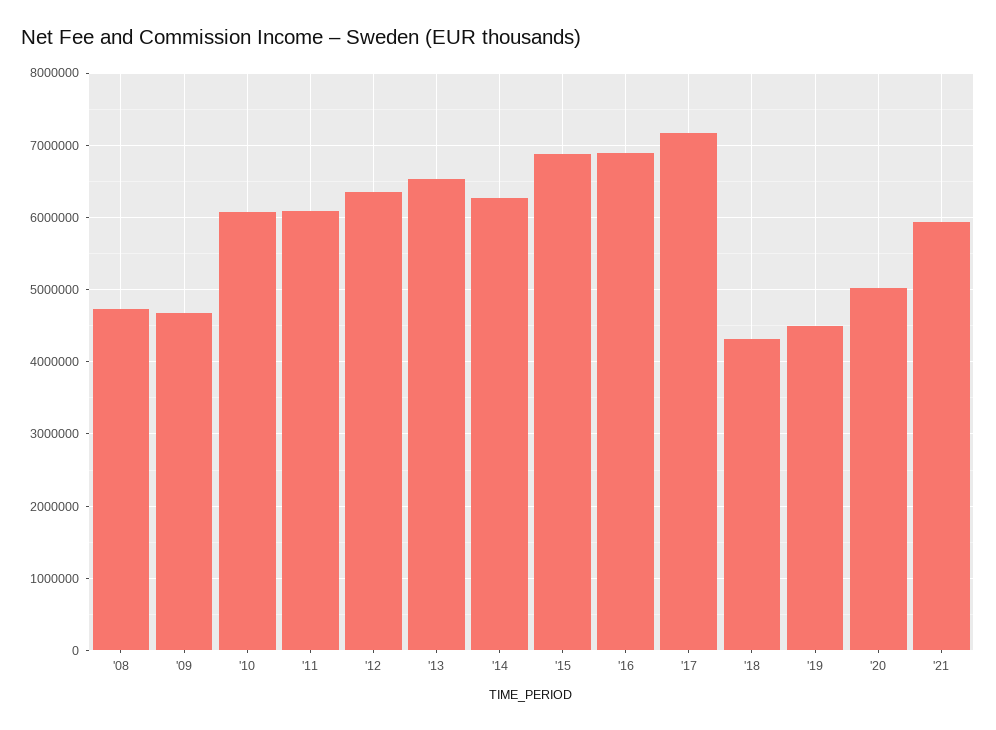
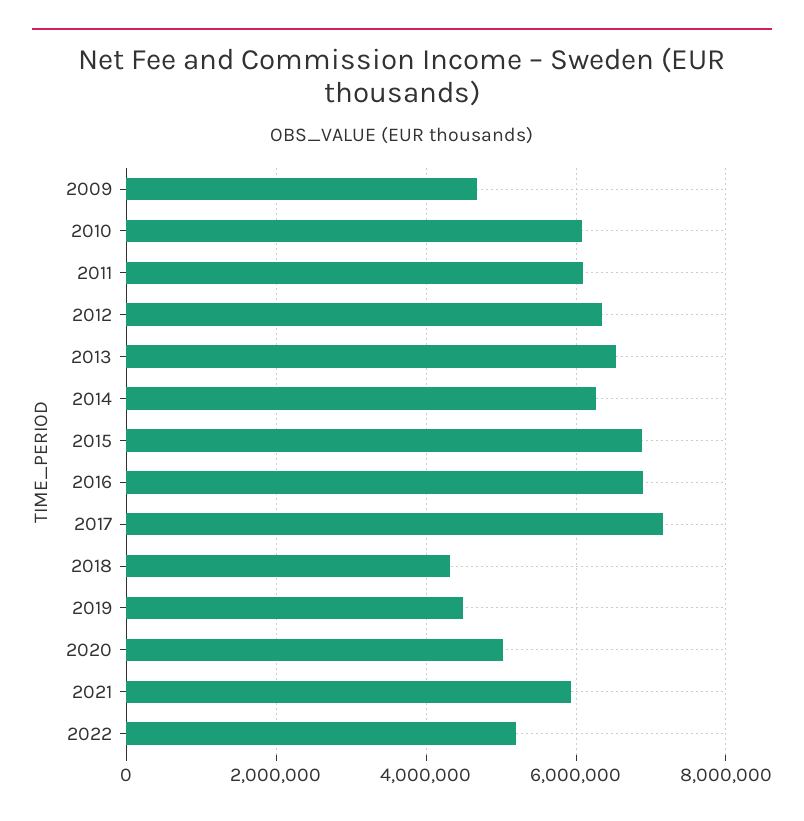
'08: 4700000 -> none
2022: none -> 5200000

